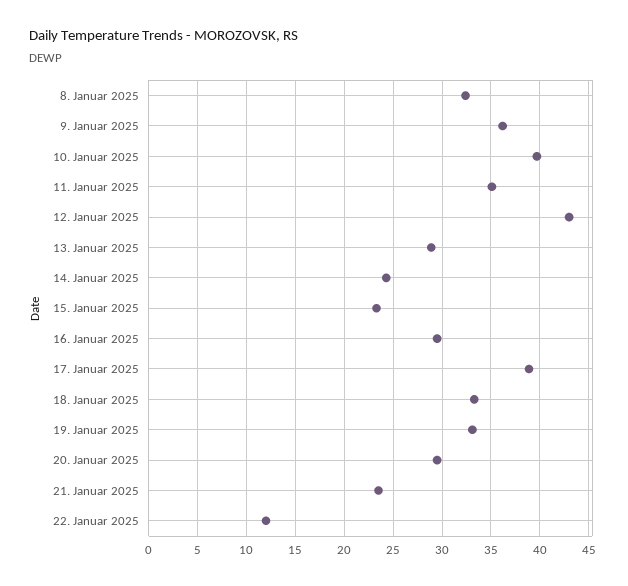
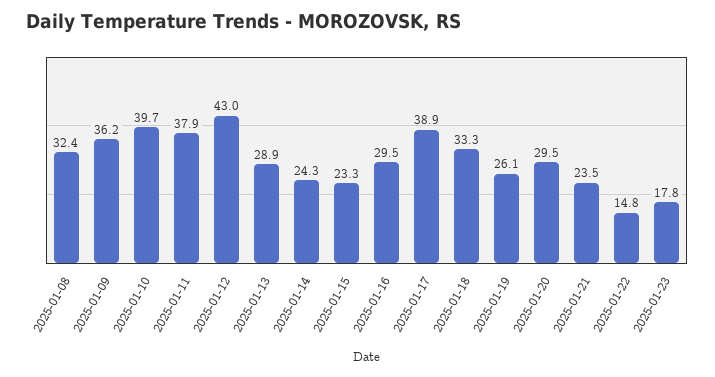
11. Januar 2025: 35 -> 37.9
19. Januar 2025: 33 -> 26.1
22. Januar 2025: 12 -> 14.8
2025-01-23: none -> 17.8

